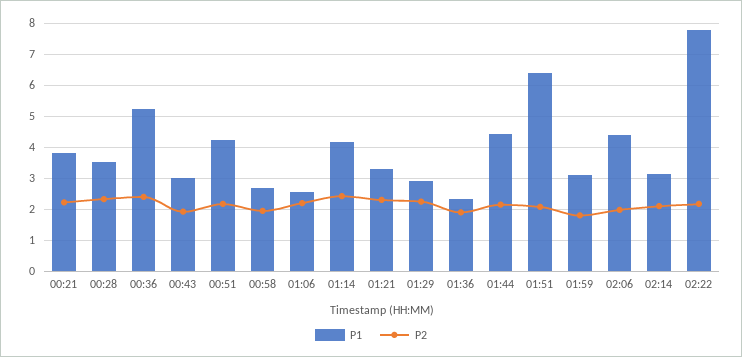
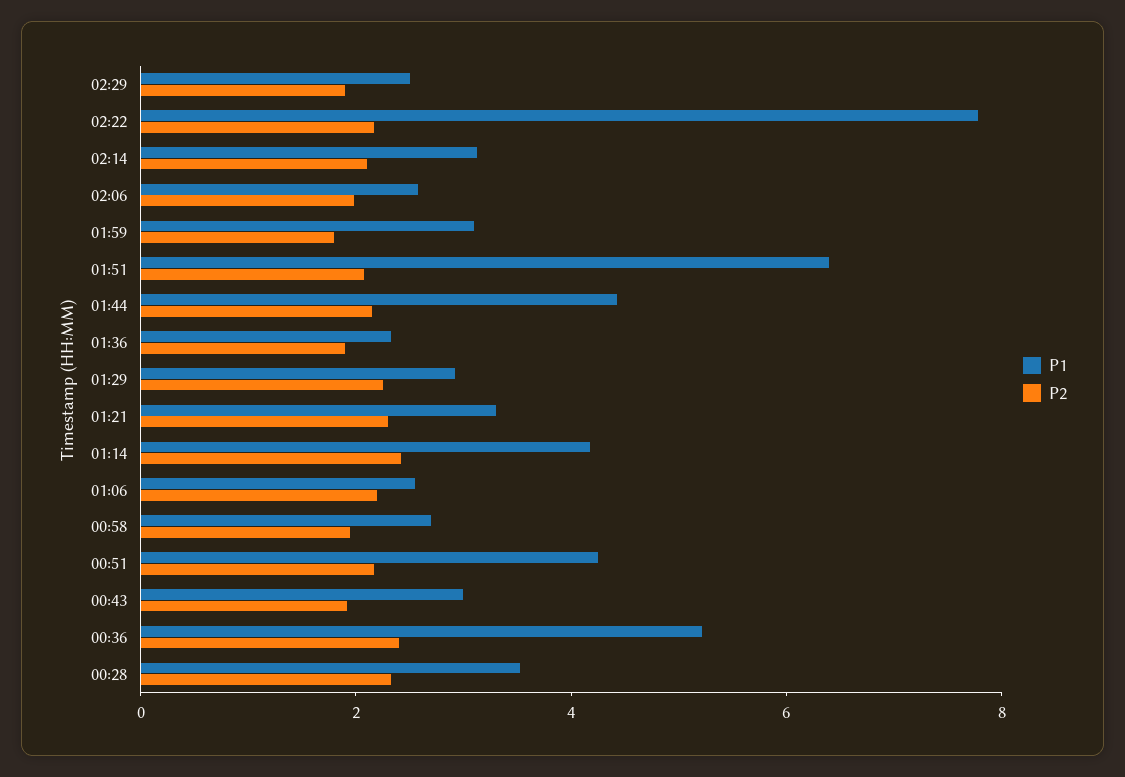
P1, 00:21: 3.8 -> none
P2, 00:21: 2.2 -> none
P1, 02:06: 4.4 -> 2.5
P1, 02:29: none -> 2.5
P2, 02:29: none -> 2

